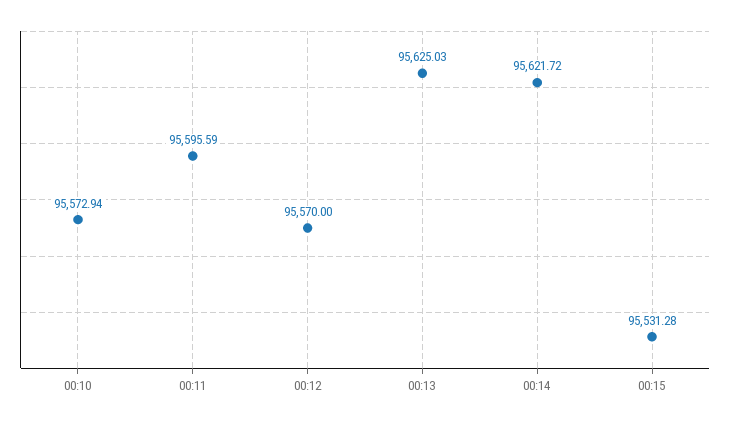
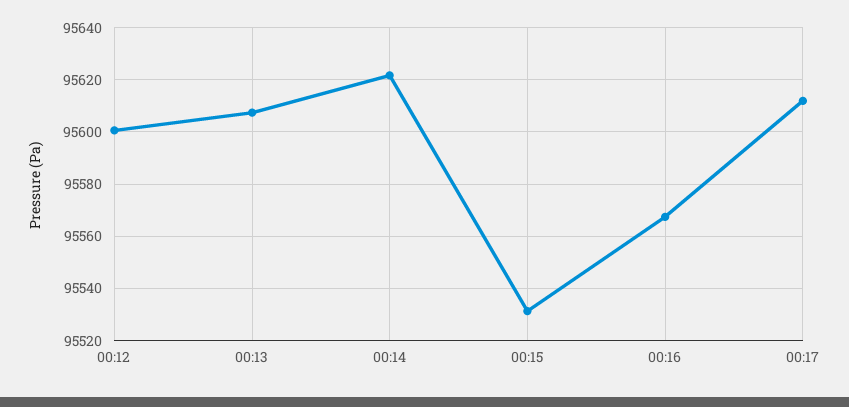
00:10: 95572.94 -> none
00:11: 95595.59 -> none
00:12: 95570 -> 95600
00:13: 95625.03 -> 95607.5
00:16: none -> 95567.5
00:17: none -> 95612.5

